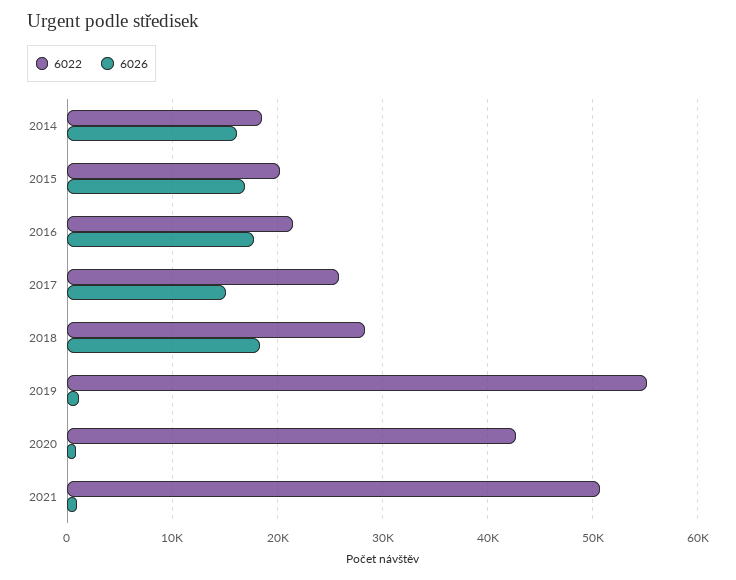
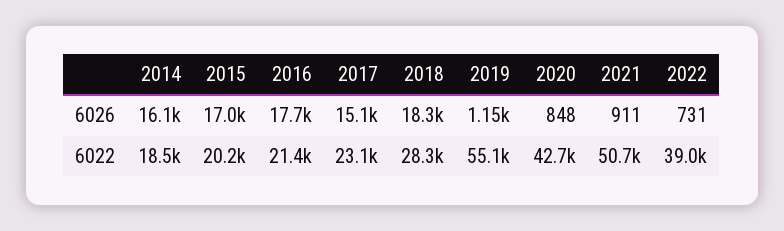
6022, 2017: 26000 -> 23100
6026, 2022: none -> 731
6022, 2022: none -> 39000

